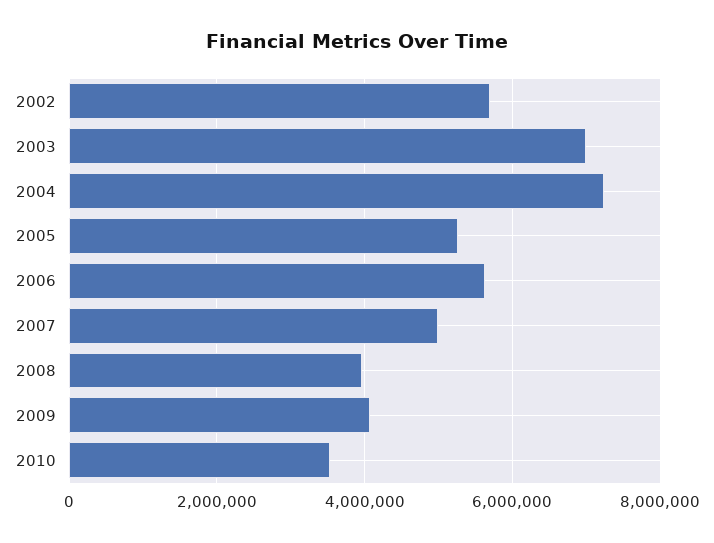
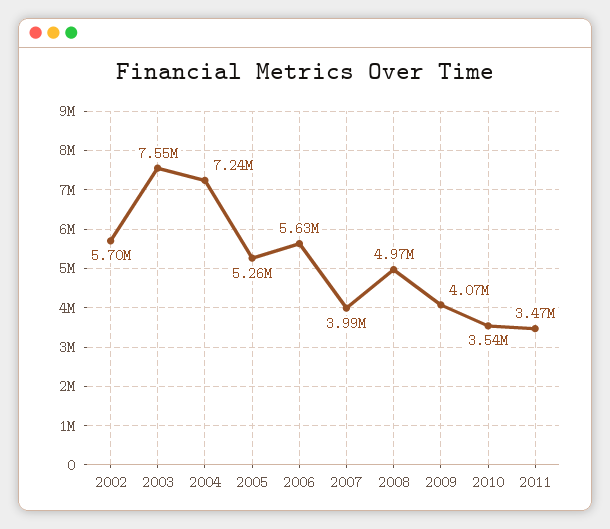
2003: 7000000 -> 7550000
2007: 5000000 -> 3990000
2008: 4000000 -> 4970000
2011: none -> 3470000

